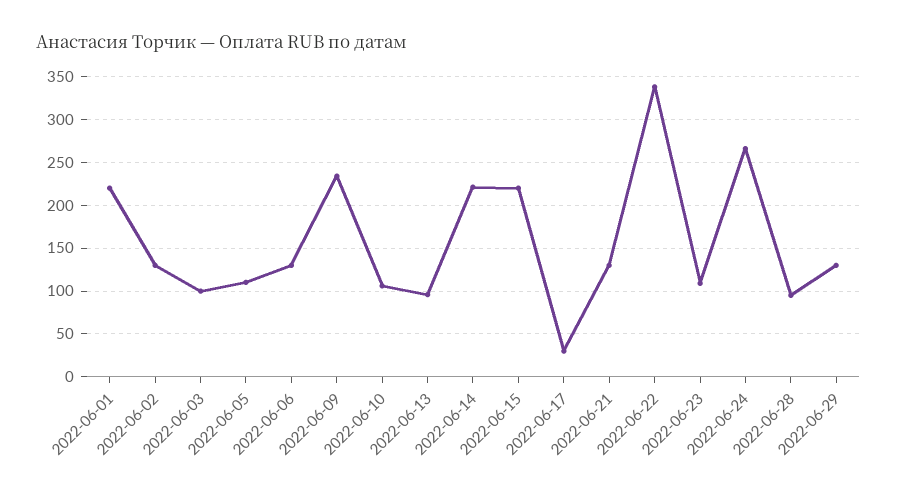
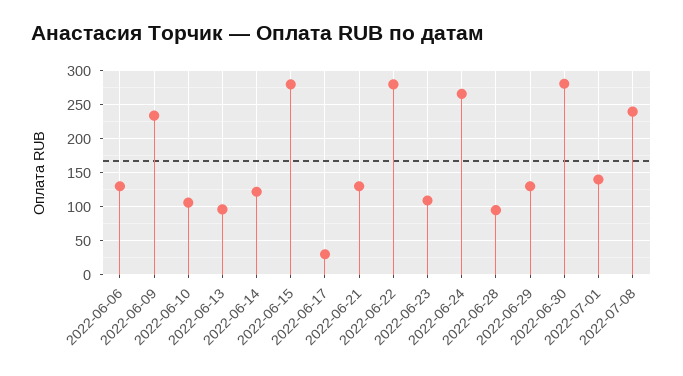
2022-06-01: 220 -> none
2022-06-02: 130 -> none
2022-06-03: 100 -> none
2022-06-05: 110 -> none
2022-06-14: 220 -> 120
2022-06-15: 220 -> 280
2022-06-22: 340 -> 280
2022-06-30: none -> 280
2022-07-01: none -> 140
2022-07-08: none -> 240

